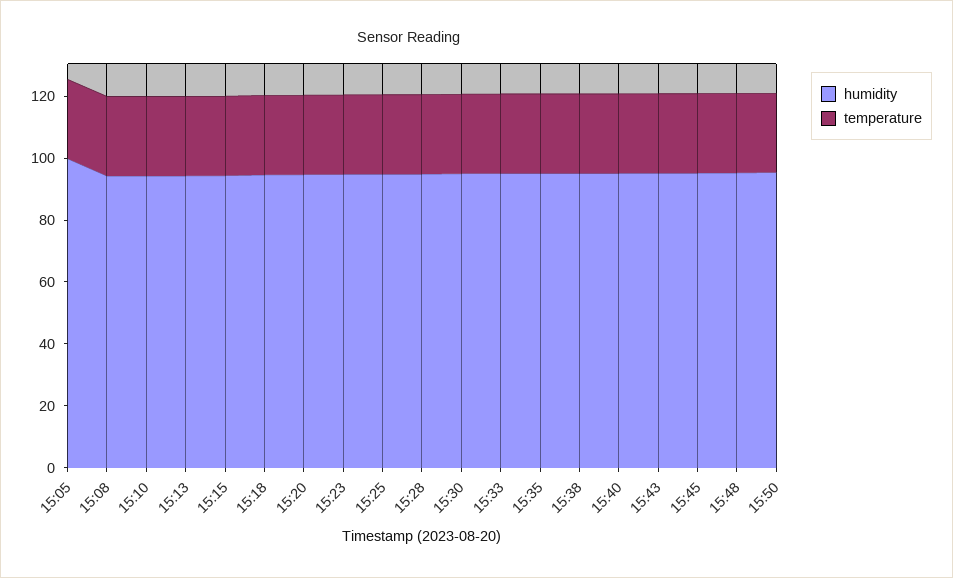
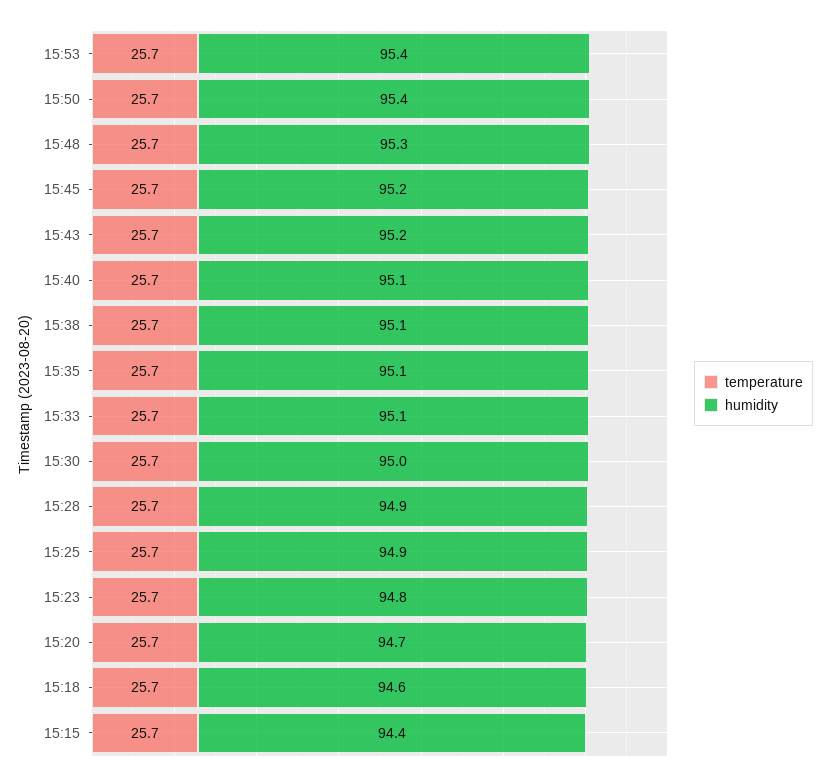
humidity, 15:05: 100 -> none
temperature, 15:05: 25 -> none
humidity, 15:08: 95 -> none
temperature, 15:08: 25 -> none
humidity, 15:10: 95 -> none
temperature, 15:10: 25 -> none
humidity, 15:13: 95 -> none
temperature, 15:13: 25 -> none
temperature, 15:53: none -> 25.7
humidity, 15:53: none -> 95.4

